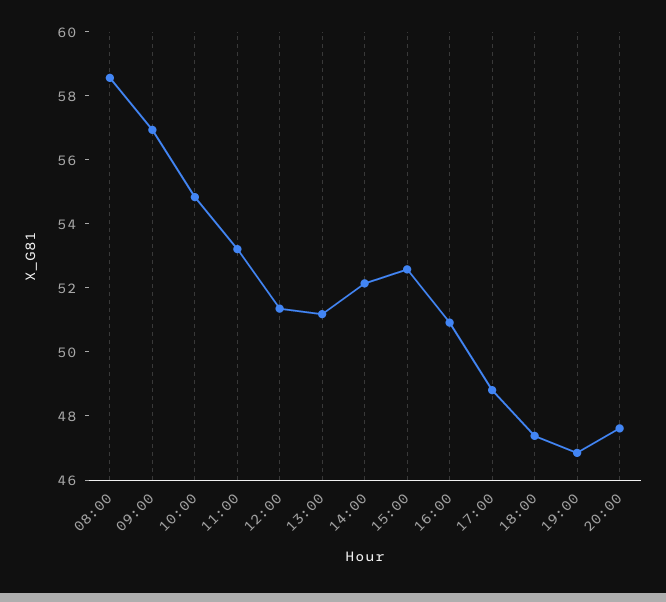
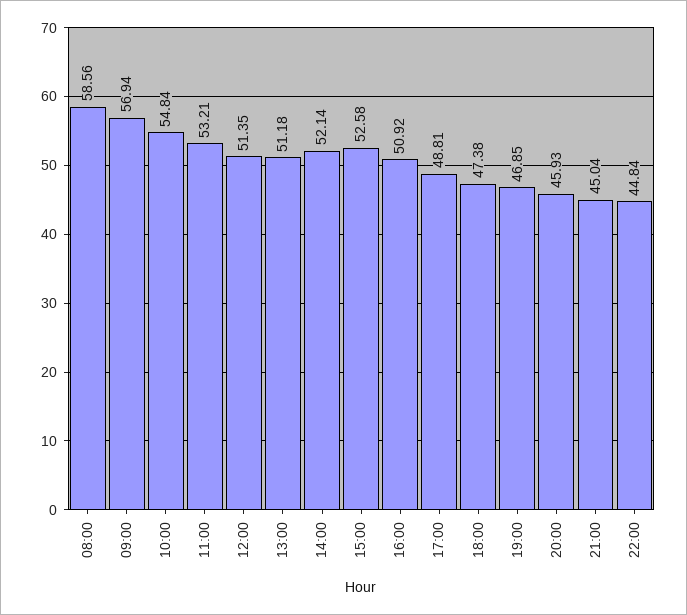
20:00: 47.5 -> 45.93
21:00: none -> 45.04
22:00: none -> 44.84

